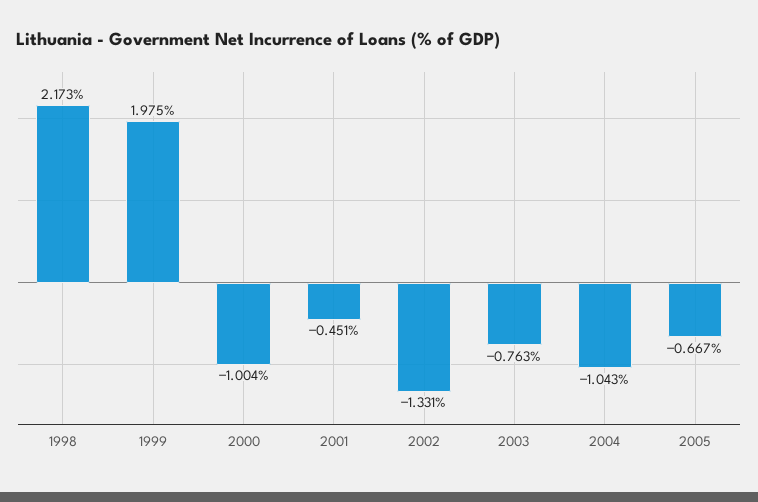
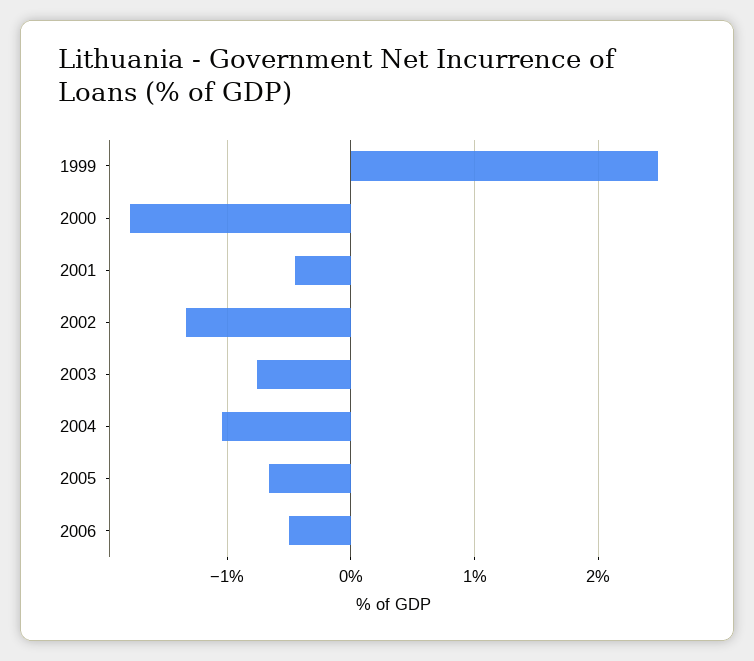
1998: 2.173 -> none
1999: 1.975 -> 2.5
2000: -1.004 -> -1.8
2006: none -> -0.5

